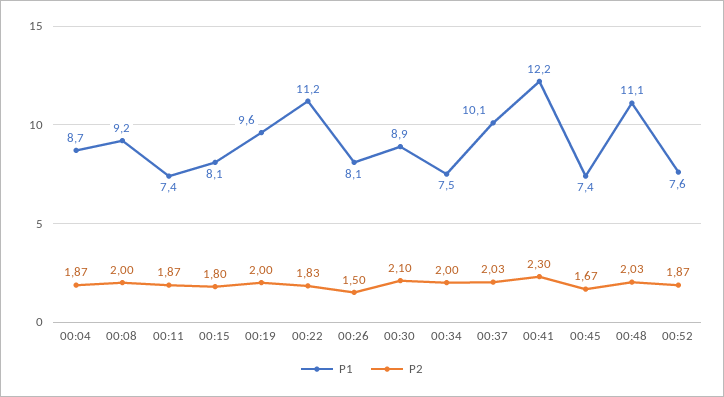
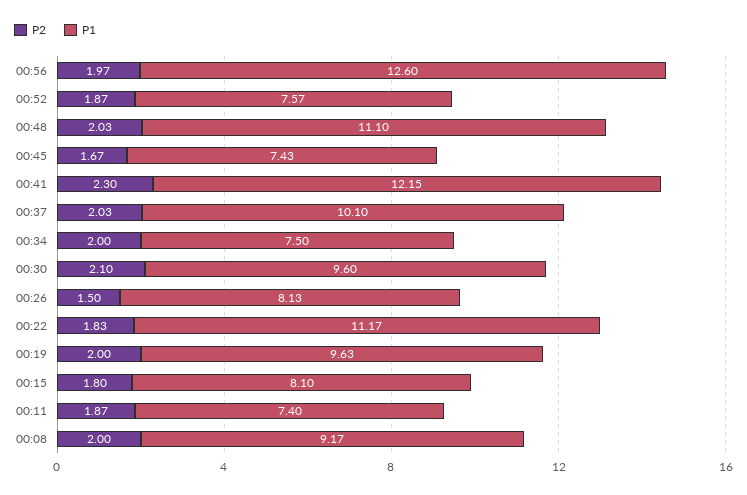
P1, 00:04: 8.7 -> none
P2, 00:04: 1.87 -> none
P1, 00:30: 8.9 -> 9.6
P2, 00:56: none -> 1.97
P1, 00:56: none -> 12.6

